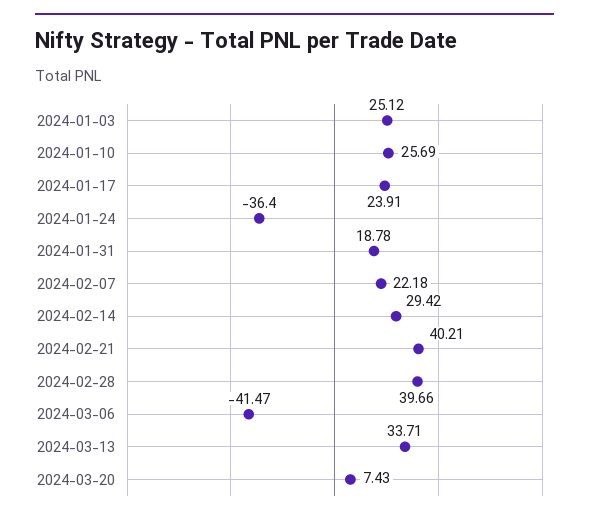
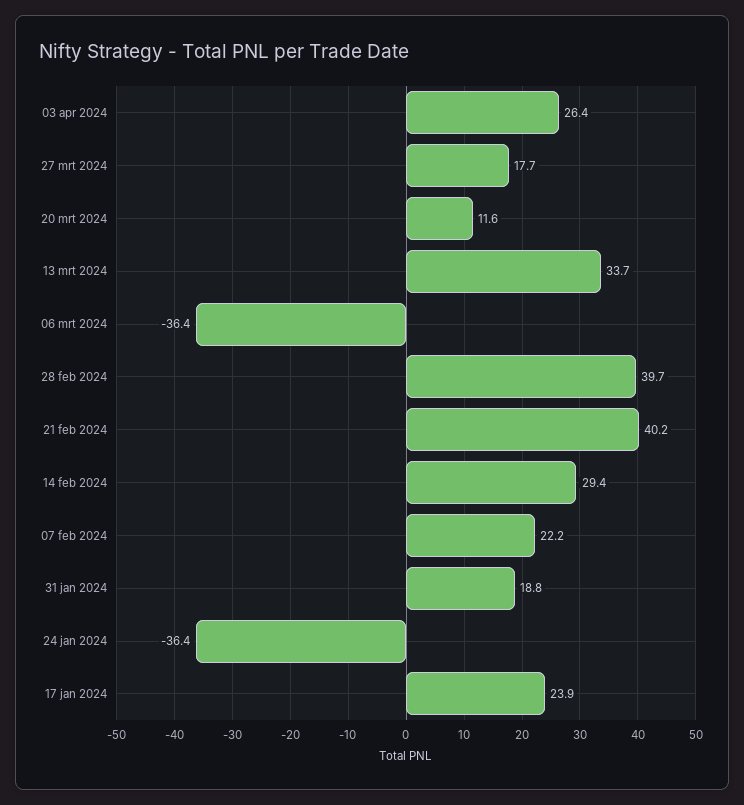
2024-01-03: 25.12 -> none
2024-01-10: 25.69 -> none
2024-03-06: -41.47 -> -36.4
2024-03-20: 7.43 -> 11.6
03 apr 2024: none -> 26.4
27 mrt 2024: none -> 17.7

